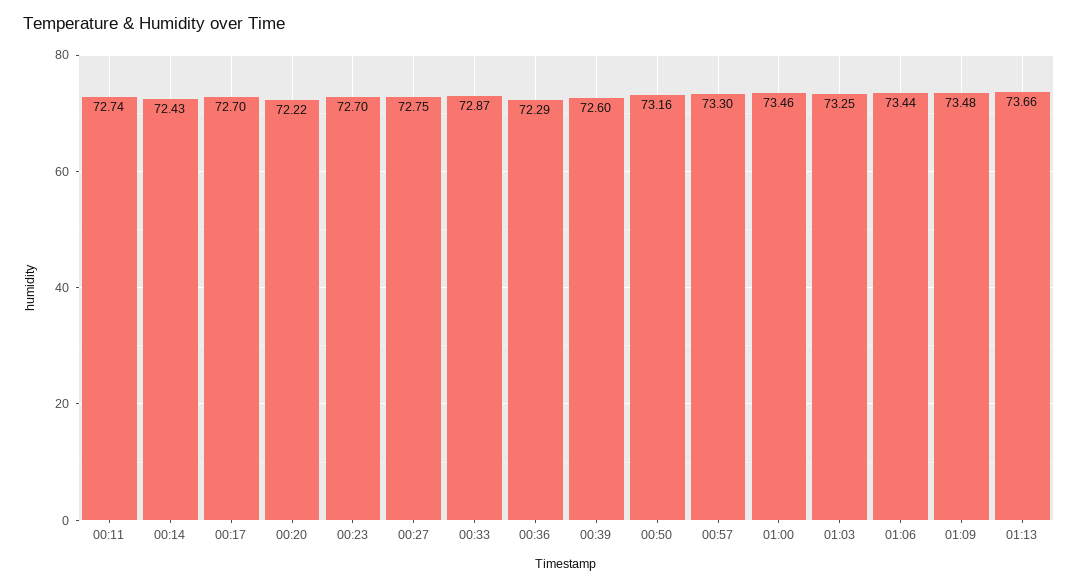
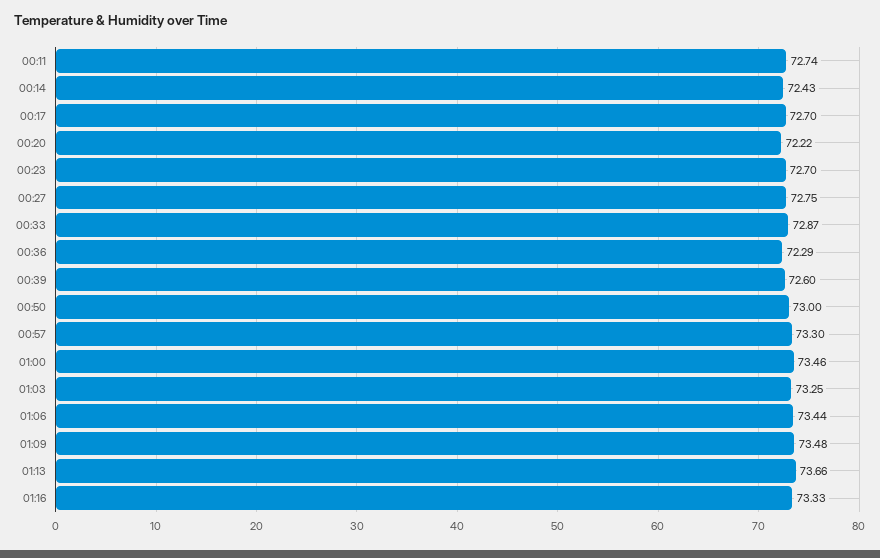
00:50: 73.16 -> 73
01:16: none -> 73.33

